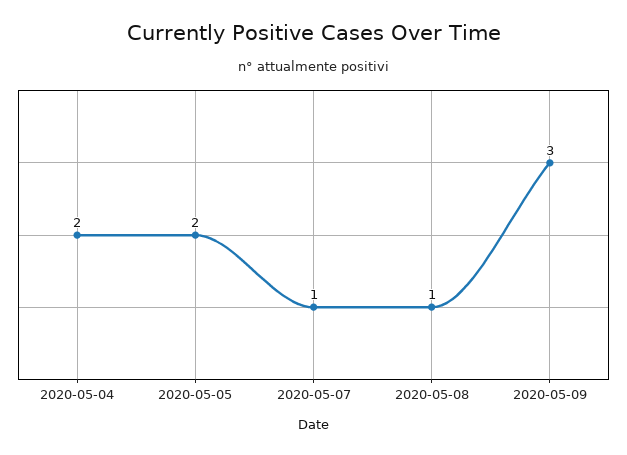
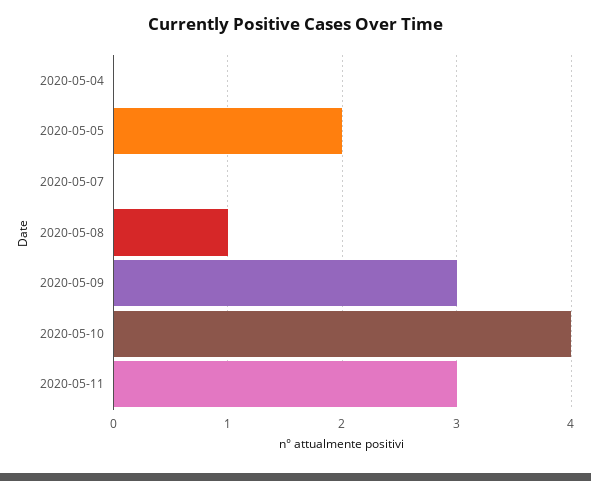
2020-05-04: 2 -> 0
2020-05-07: 1 -> 0
2020-05-10: none -> 4
2020-05-11: none -> 3

